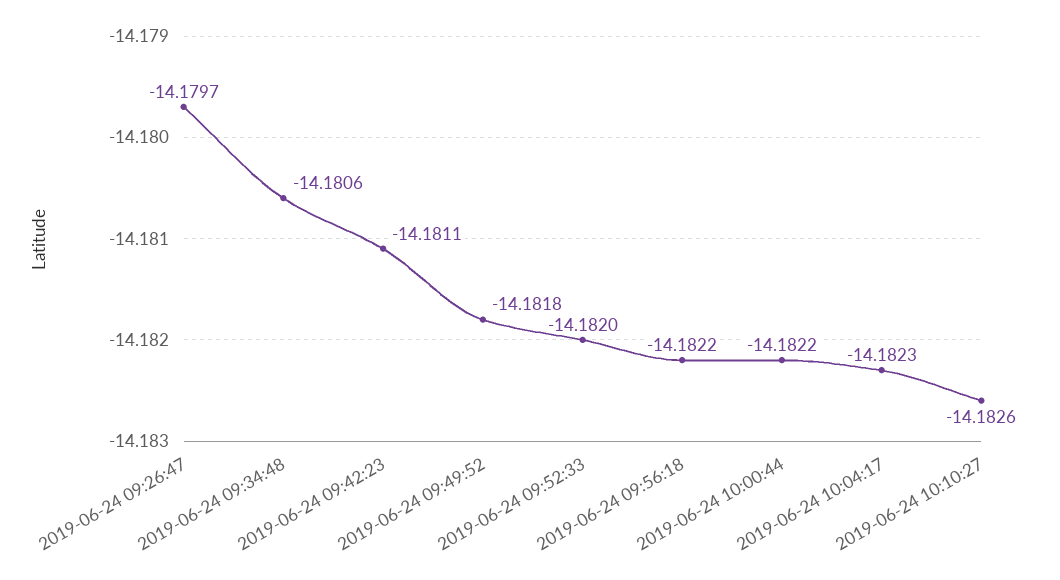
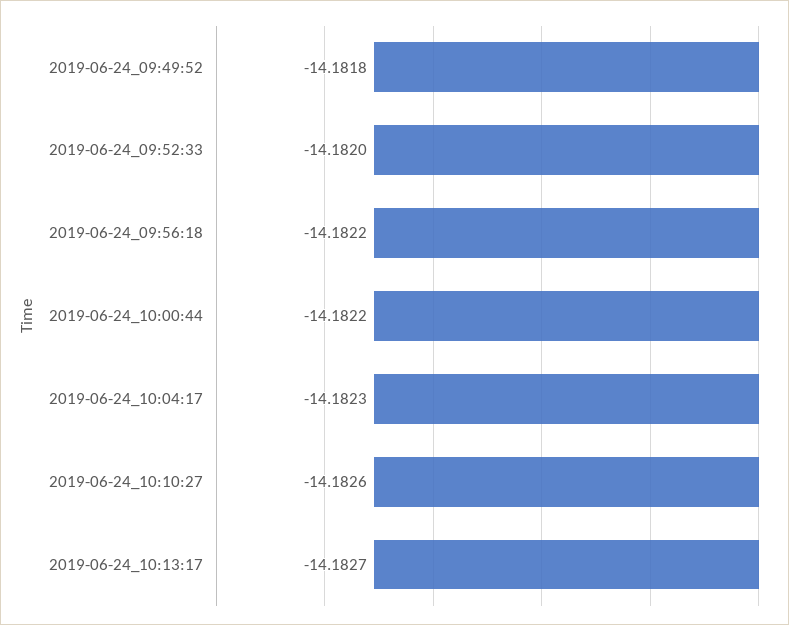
2019-06-24 09:26:47: -14.1797 -> none
2019-06-24 09:34:48: -14.1806 -> none
2019-06-24 09:42:23: -14.1811 -> none
2019-06-24_10:13:17: none -> -14.1827

